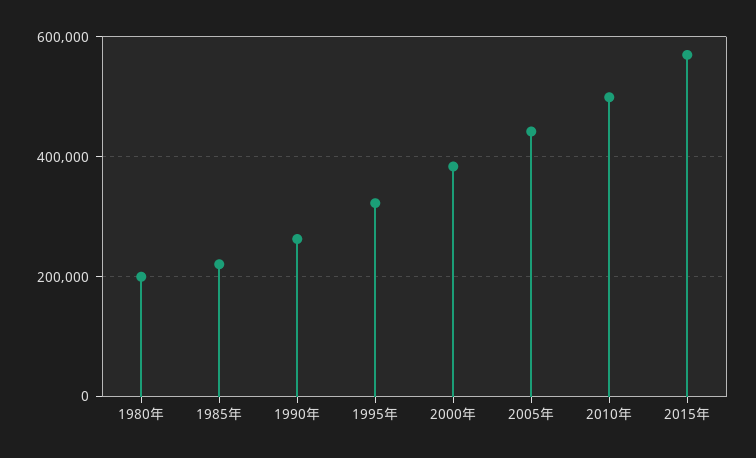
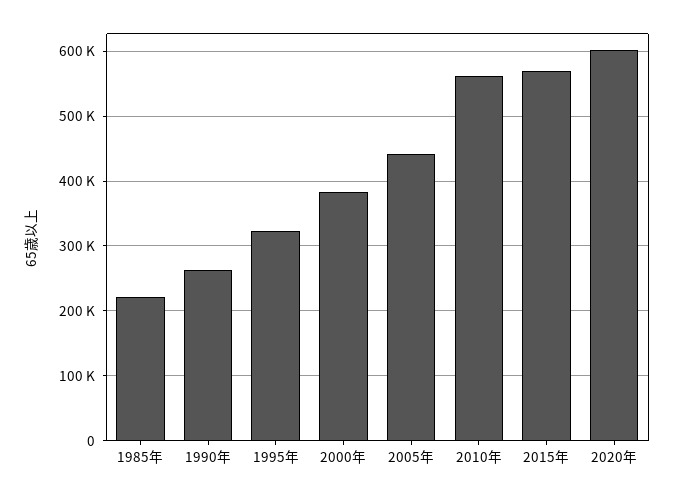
1980年: 200000 -> none
2010年: 500000 -> 560000
2020年: none -> 600000

